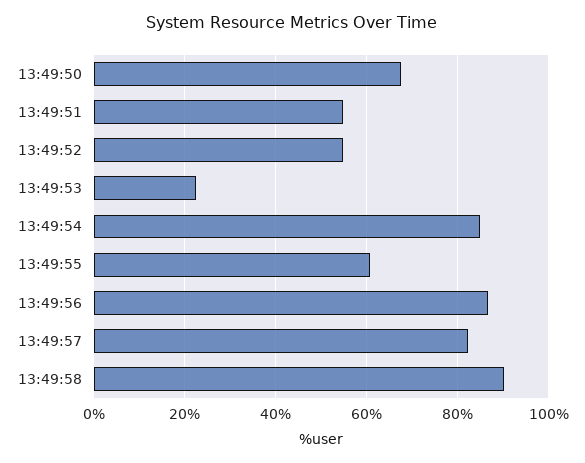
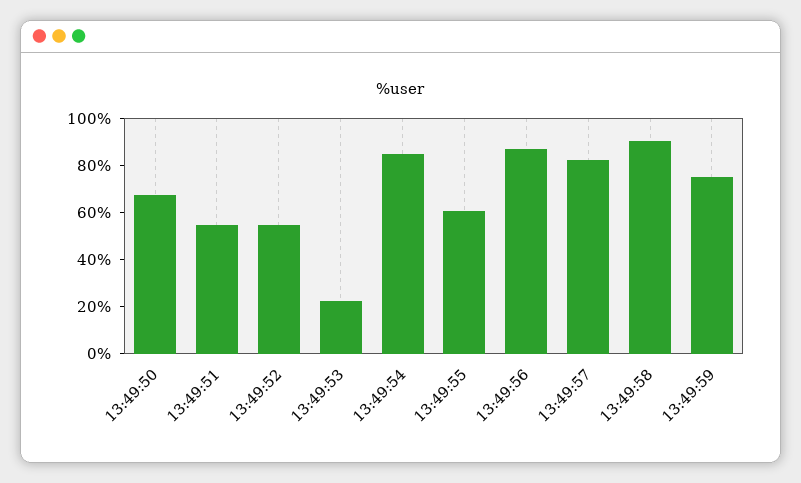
13:49:59: none -> 75

